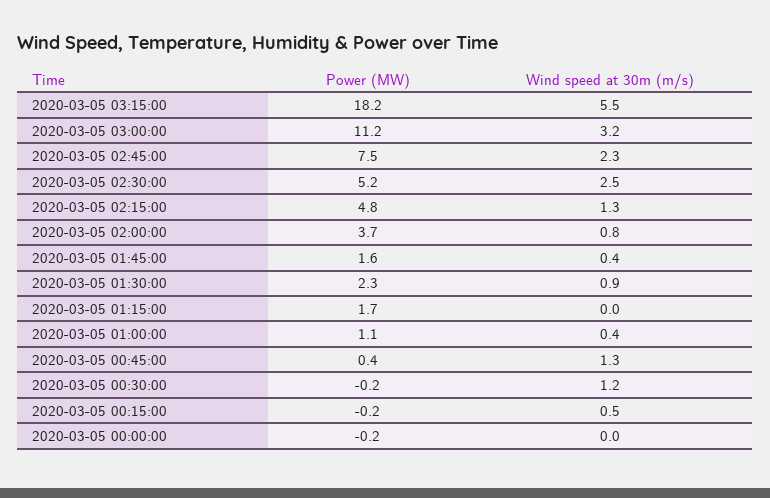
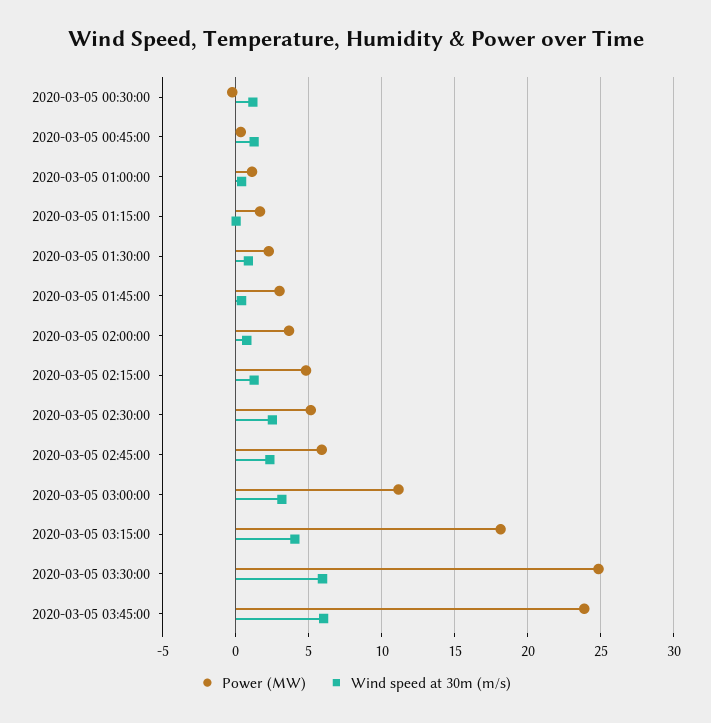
Wind speed at 30m (m/s), 2020-03-05 03:15:00: 5.5 -> 4
Power (MW), 2020-03-05 02:45:00: 7.5 -> 6
Power (MW), 2020-03-05 01:45:00: 1.6 -> 3
Power (MW), 2020-03-05 00:15:00: -0.2 -> none
Wind speed at 30m (m/s), 2020-03-05 00:15:00: 0.5 -> none
Power (MW), 2020-03-05 00:00:00: -0.2 -> none
Wind speed at 30m (m/s), 2020-03-05 00:00:00: 0 -> none
Power (MW), 2020-03-05 03:30:00: none -> 25
Wind speed at 30m (m/s), 2020-03-05 03:30:00: none -> 6
Power (MW), 2020-03-05 03:45:00: none -> 24
Wind speed at 30m (m/s), 2020-03-05 03:45:00: none -> 6

